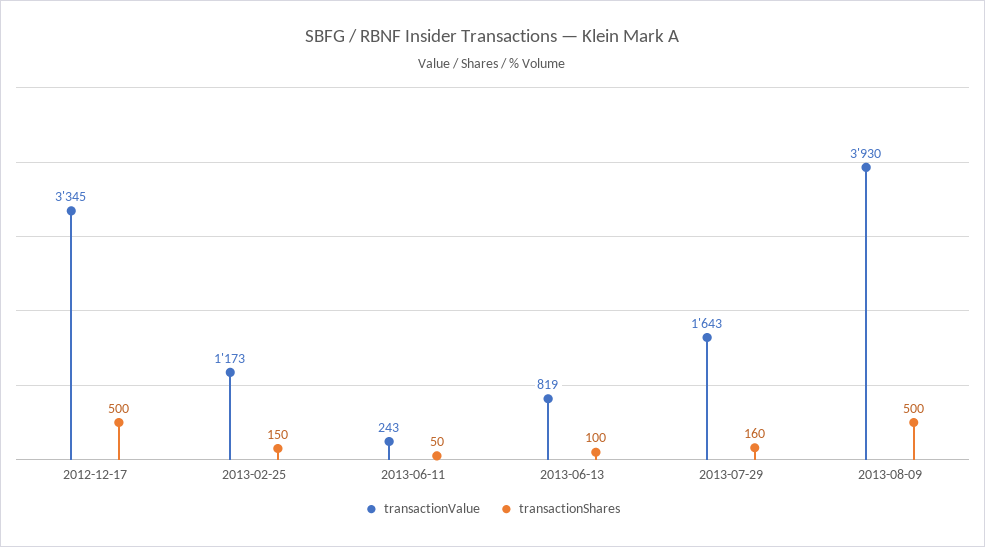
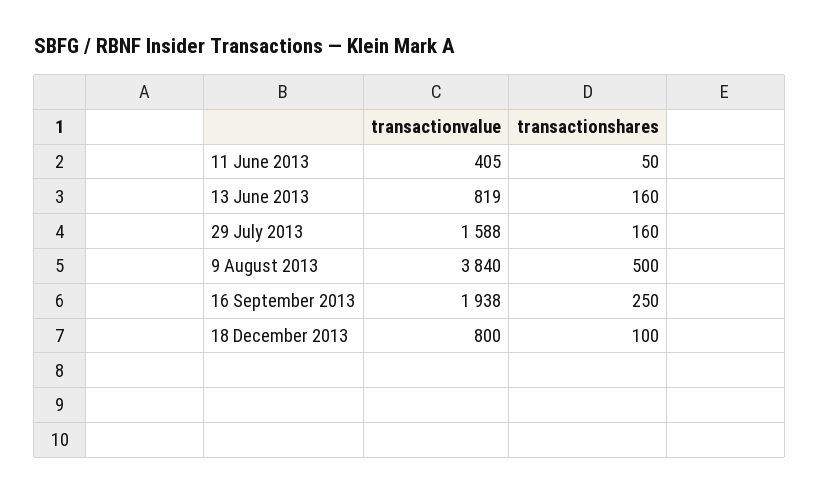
transactionValue, 2012-12-17: 3345 -> none
transactionShares, 2012-12-17: 500 -> none
transactionValue, 2013-02-25: 1173 -> none
transactionShares, 2013-02-25: 150 -> none
transactionValue, 2013-06-11: 243 -> 405
transactionShares, 2013-06-13: 100 -> 160
transactionValue, 2013-07-29: 1643 -> 1588
transactionValue, 2013-08-09: 3930 -> 3840
transactionValue, 16 September 2013: none -> 1938
transactionShares, 16 September 2013: none -> 250
transactionValue, 18 December 2013: none -> 800
transactionShares, 18 December 2013: none -> 100

